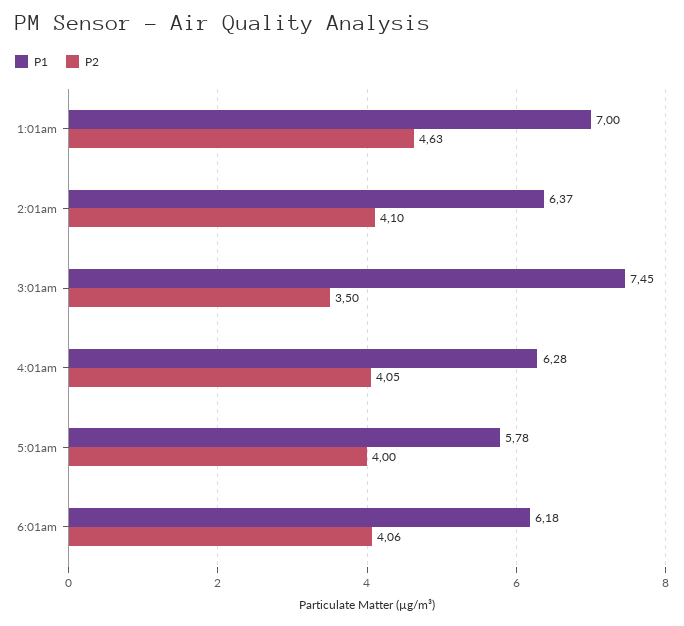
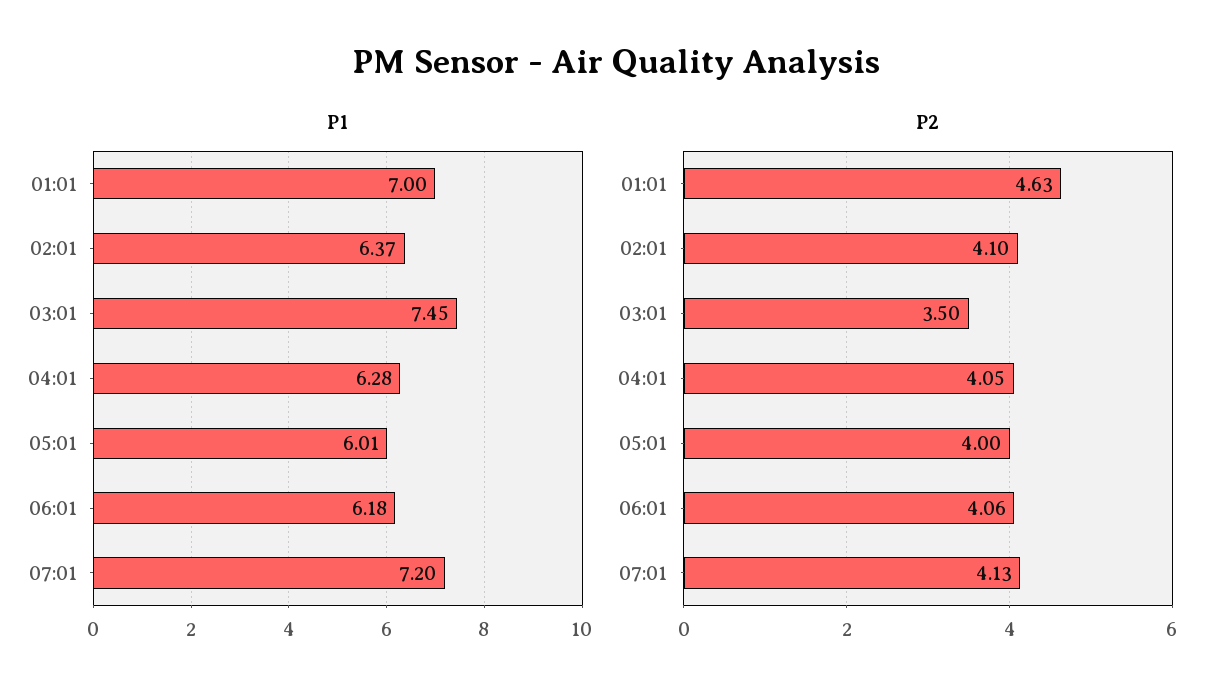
P1, 5:01am: 5.78 -> 6.01
P1, 07:01: none -> 7.2
P2, 07:01: none -> 4.13

